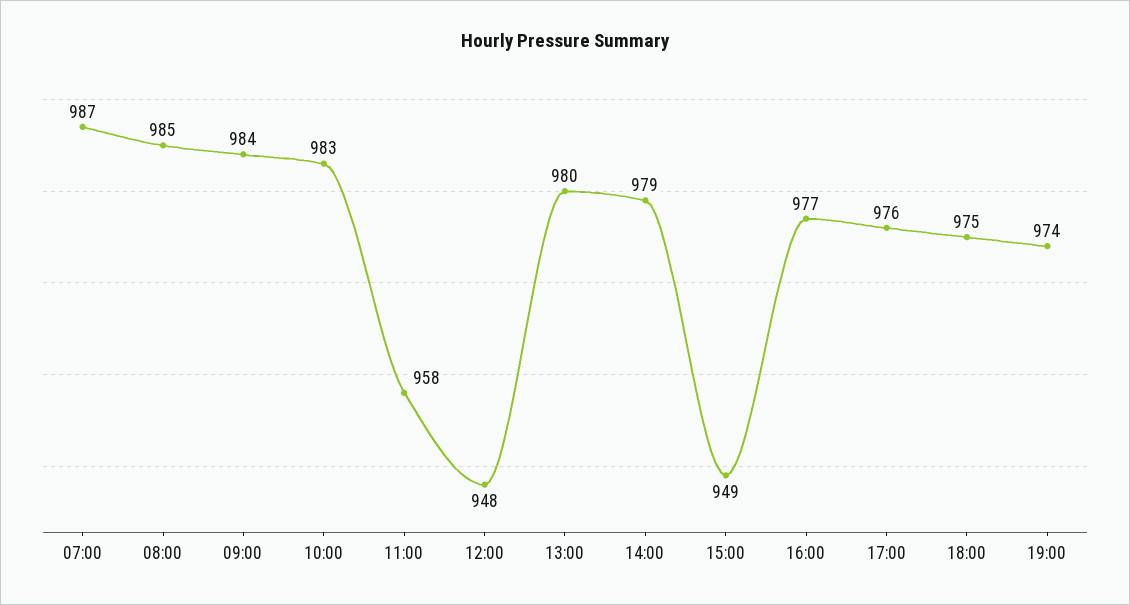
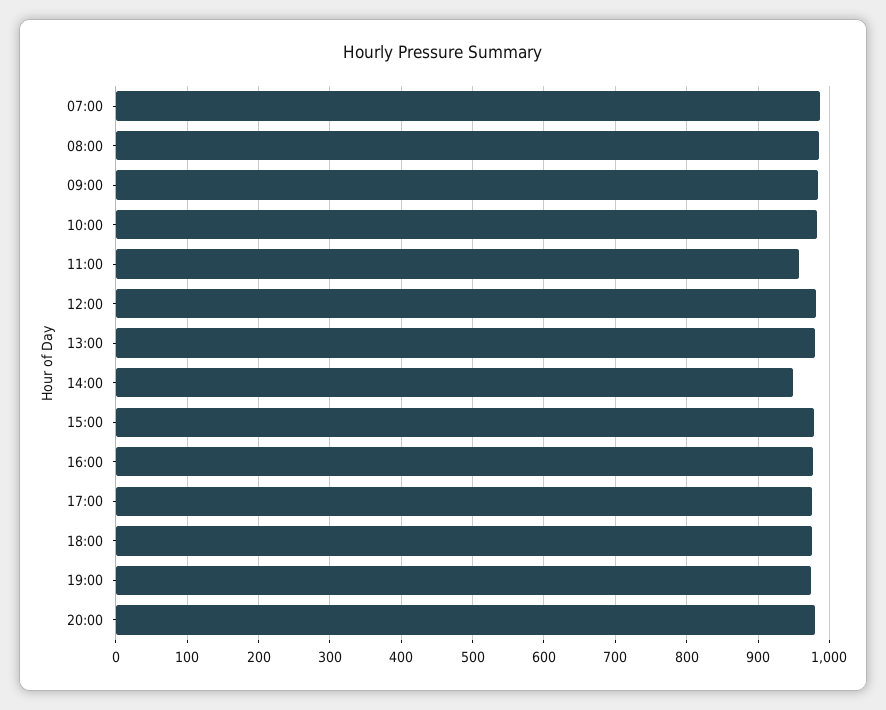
12:00: 948 -> 980
14:00: 979 -> 950
15:00: 949 -> 980
20:00: none -> 980

